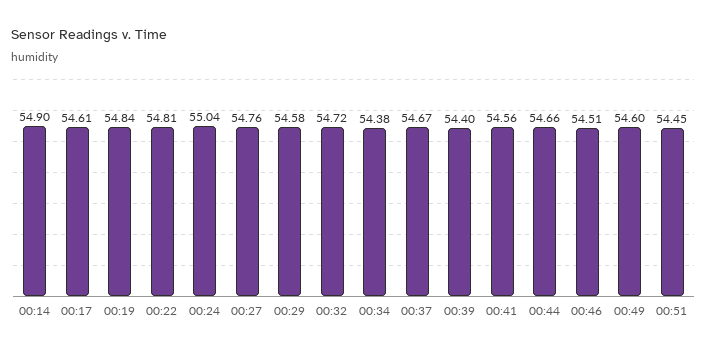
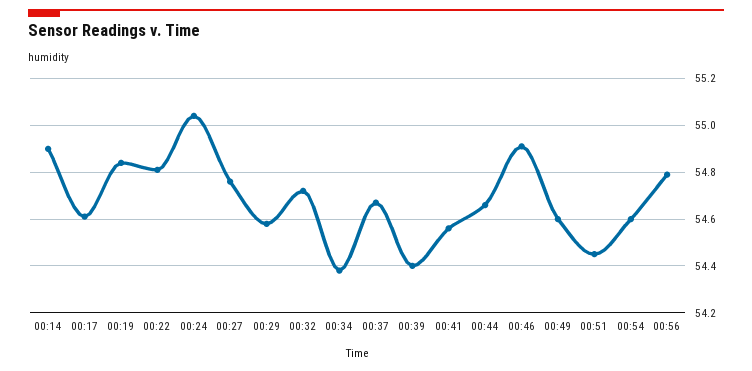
00:46: 54.51 -> 54.9
00:54: none -> 54.6
00:56: none -> 54.8

